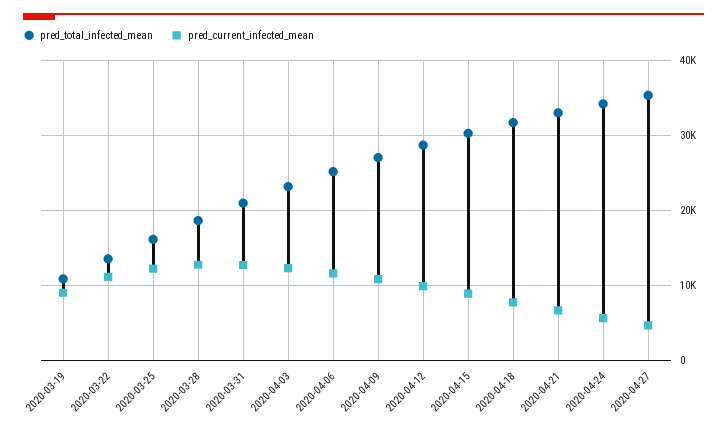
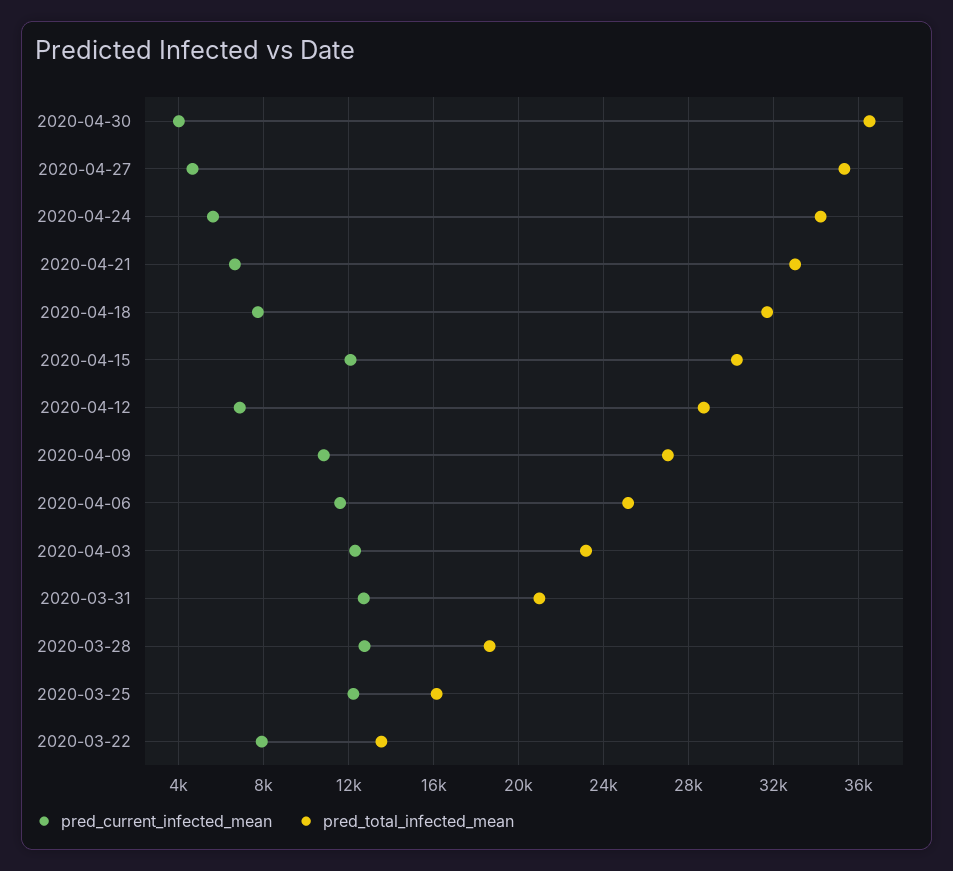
pred_total_infected_mean, 2020-03-19: 11000 -> none
pred_current_infected_mean, 2020-03-19: 9000 -> none
pred_current_infected_mean, 2020-03-22: 11000 -> 8000
pred_current_infected_mean, 2020-04-12: 10000 -> 7000
pred_current_infected_mean, 2020-04-15: 9000 -> 12000
pred_current_infected_mean, 2020-04-30: none -> 4000
pred_total_infected_mean, 2020-04-30: none -> 36500

